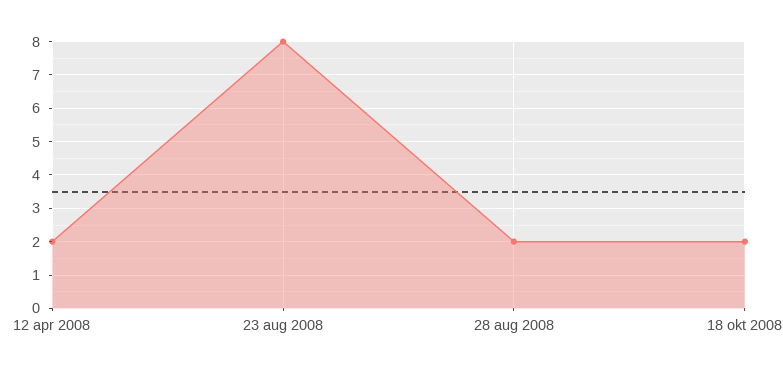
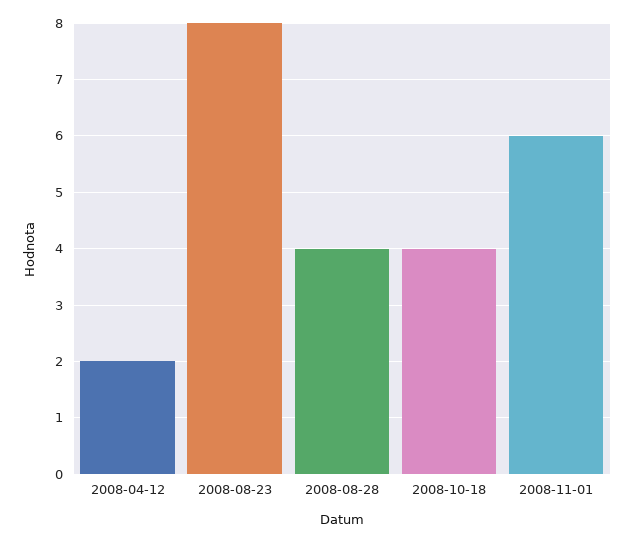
28 aug 2008: 2 -> 4
18 okt 2008: 2 -> 4
2008-11-01: none -> 6

